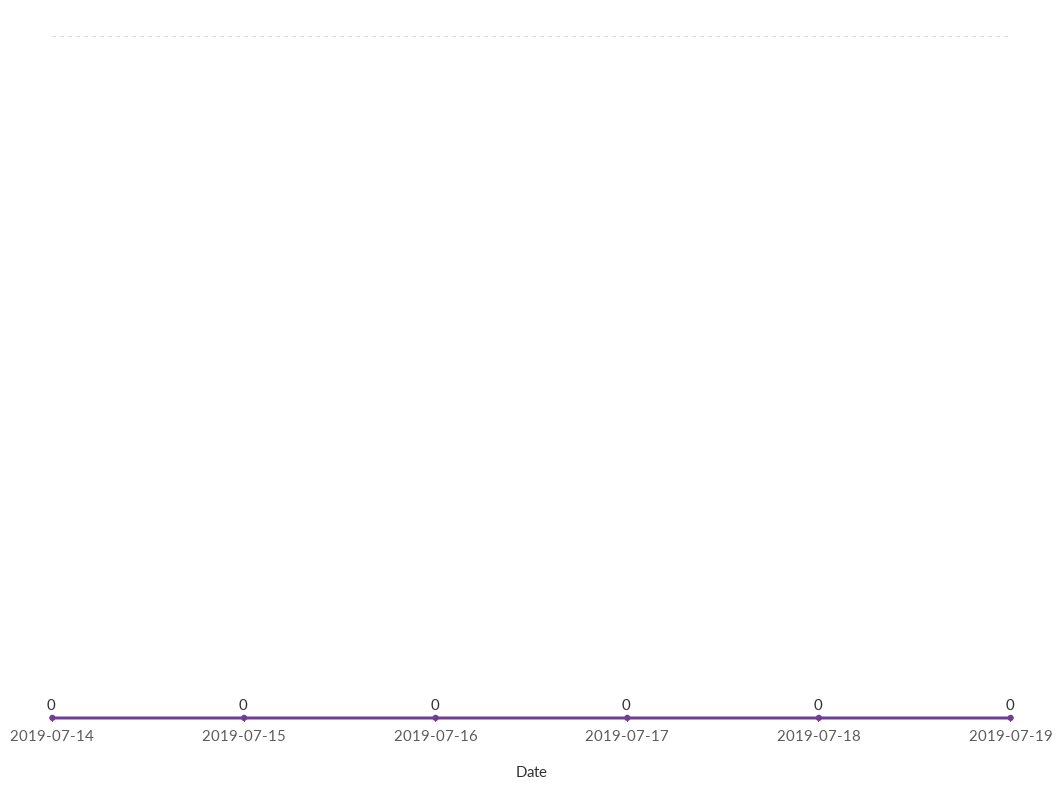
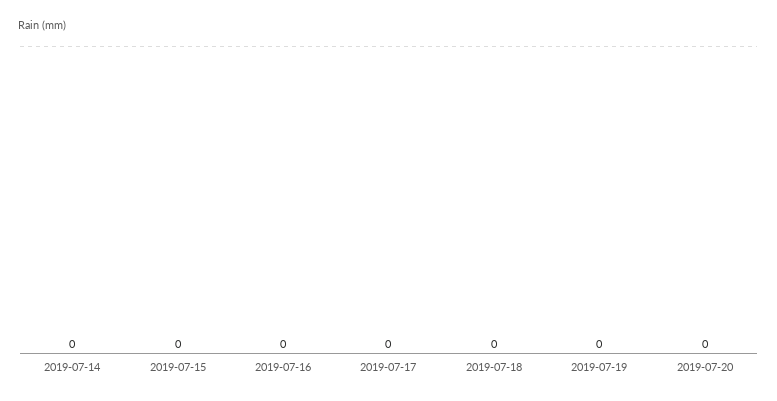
2019-07-20: none -> 0

